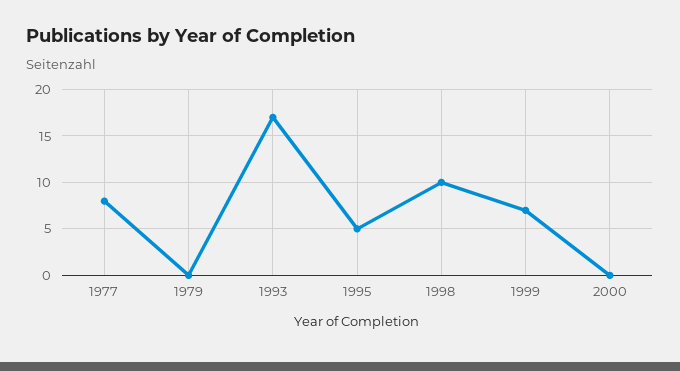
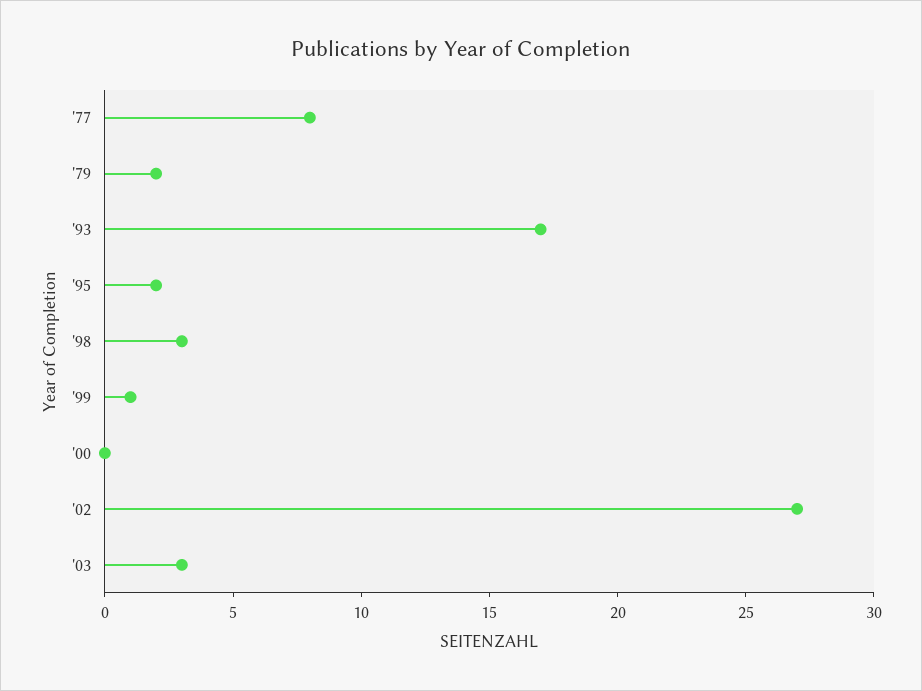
1979: 0 -> 2
1995: 5 -> 2
1998: 10 -> 3
1999: 7 -> 1
'02: none -> 27
'03: none -> 3

